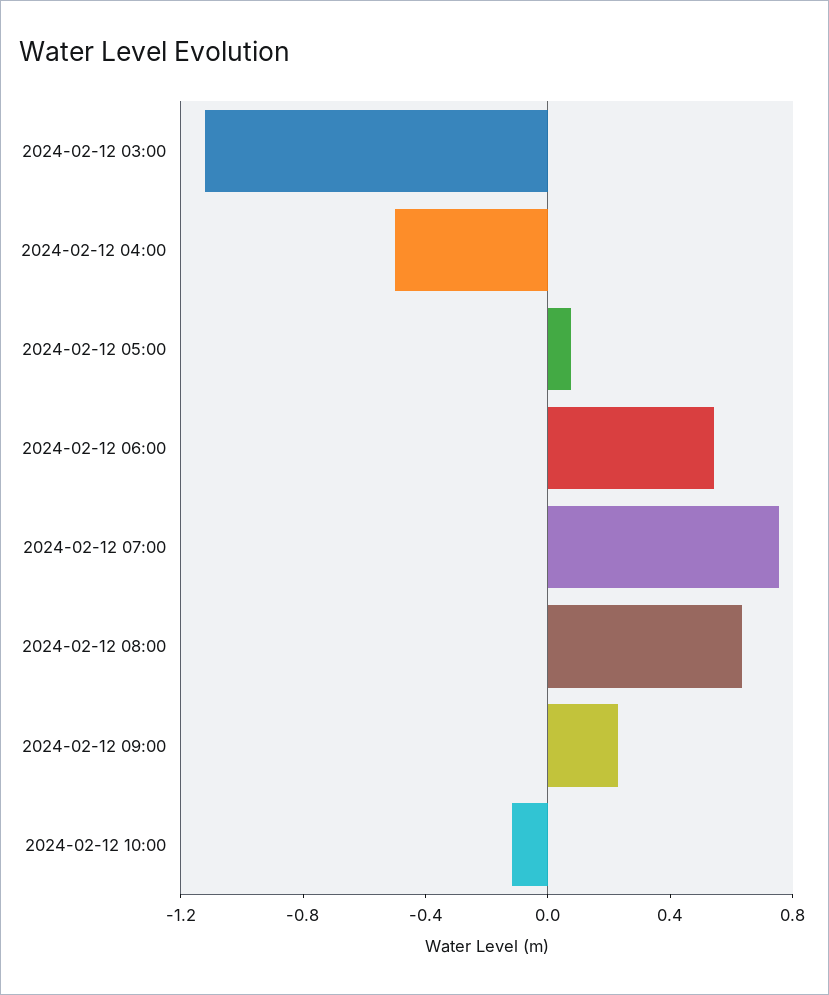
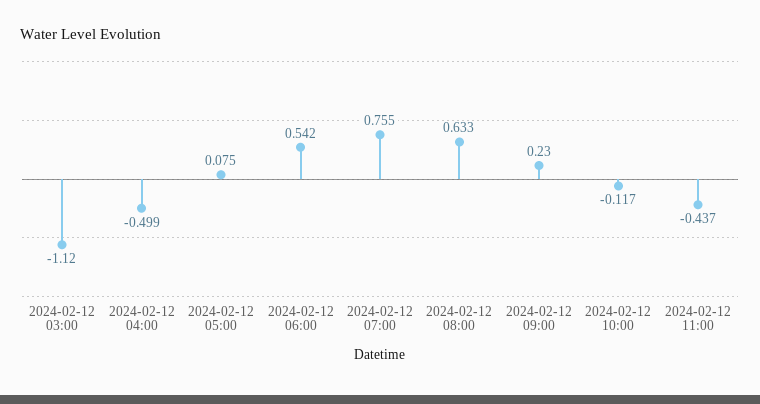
2024-02-12 11:00: none -> -0.437

